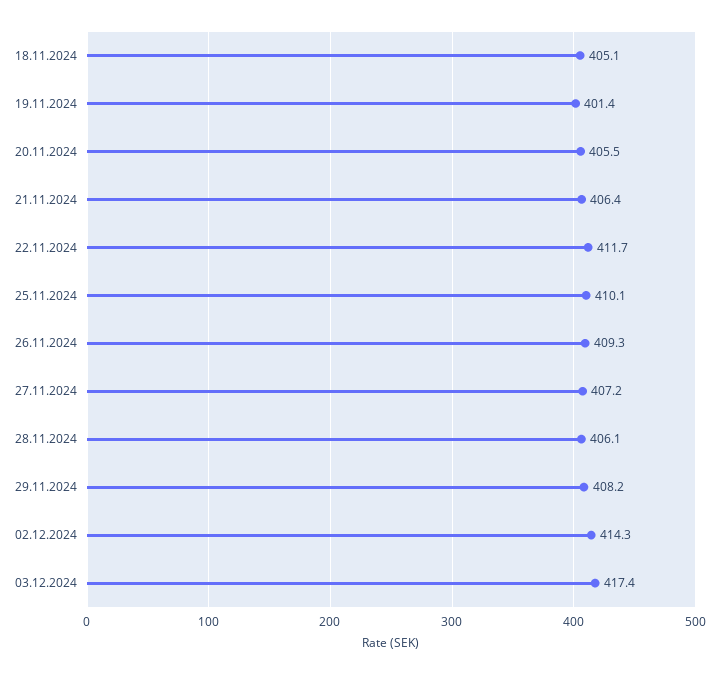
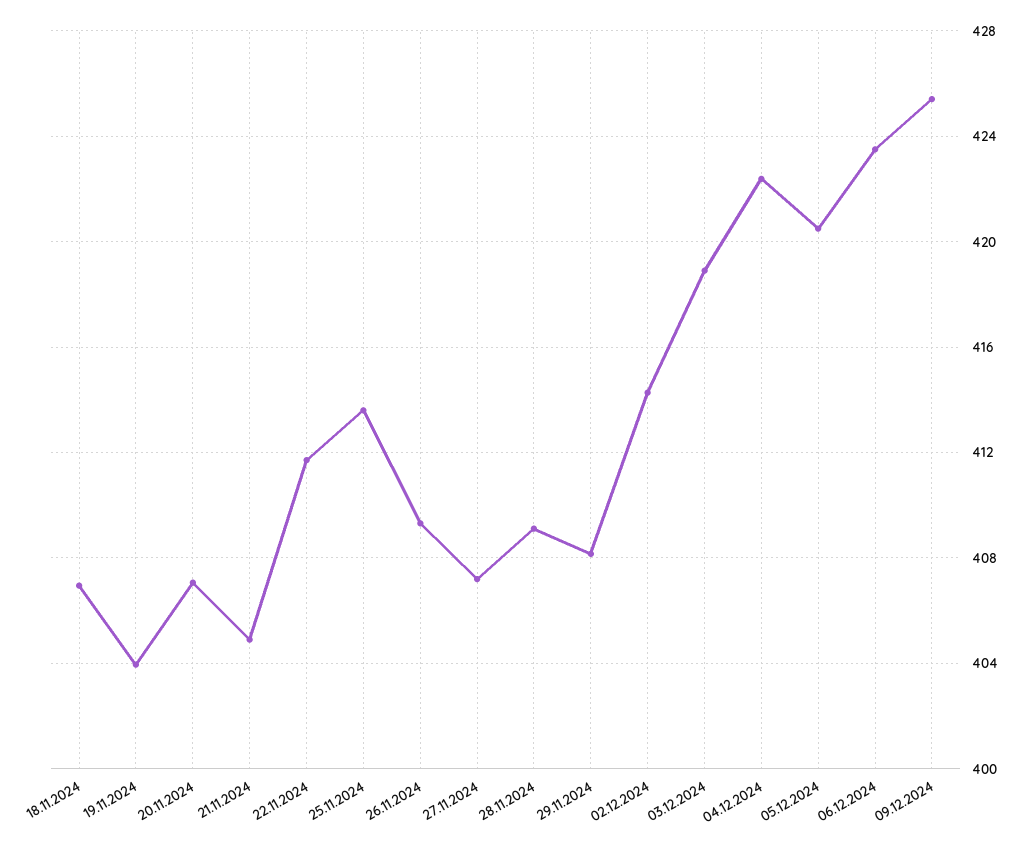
18.11.2024: 405.1 -> 407
19.11.2024: 401.4 -> 404
20.11.2024: 405.5 -> 407
21.11.2024: 406.4 -> 405
25.11.2024: 410.1 -> 413.5
28.11.2024: 406.1 -> 409
03.12.2024: 417.4 -> 419
04.12.2024: none -> 422.5
05.12.2024: none -> 420.5
06.12.2024: none -> 423.5
09.12.2024: none -> 425.5

